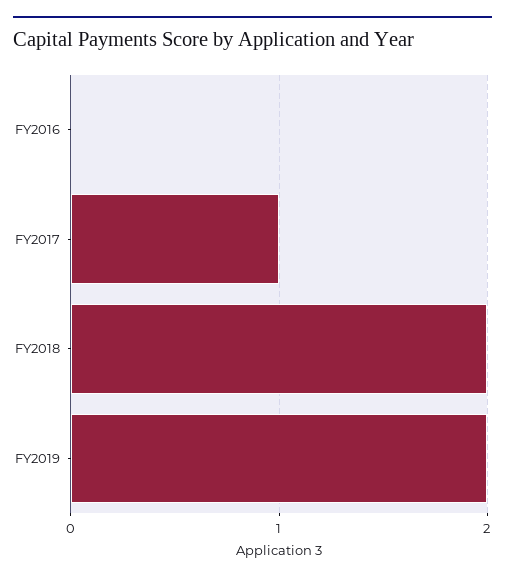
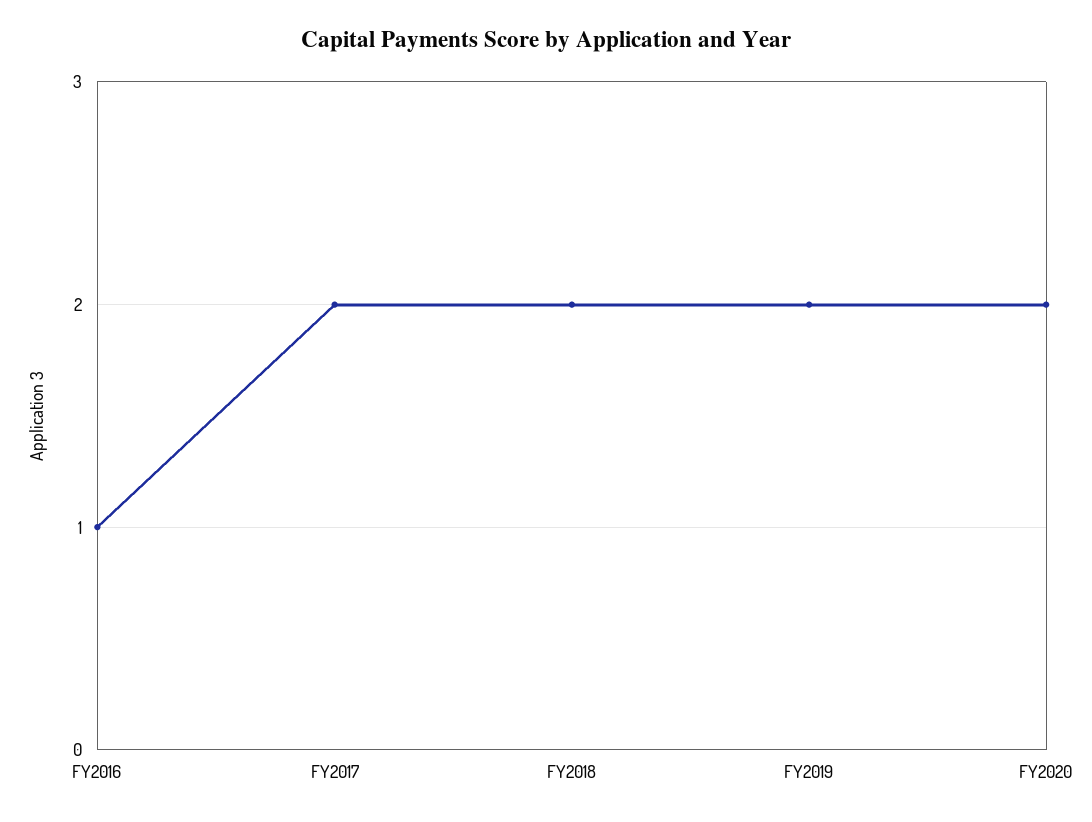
FY2016: 0 -> 1
FY2017: 1 -> 2
FY2020: none -> 2

